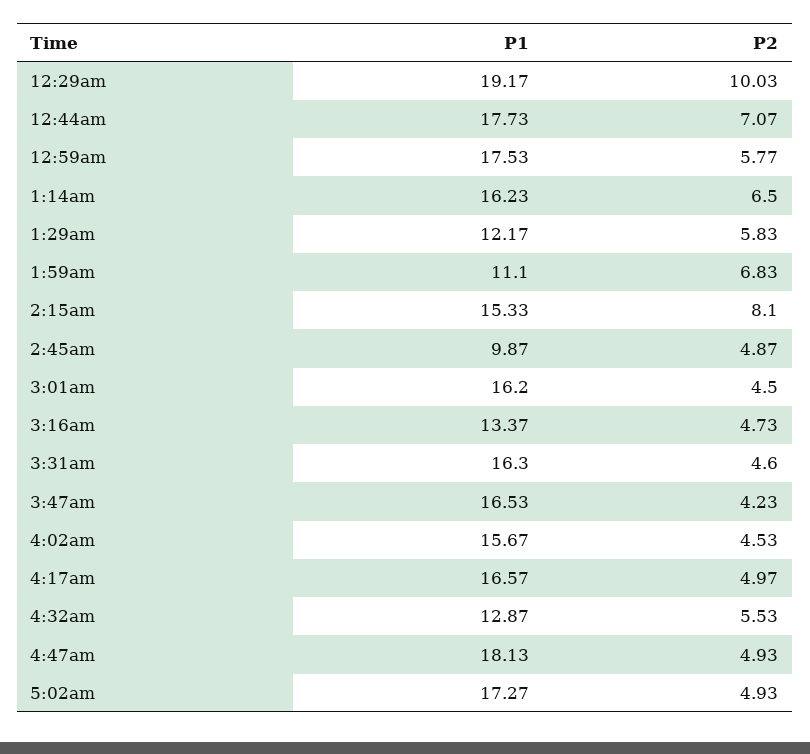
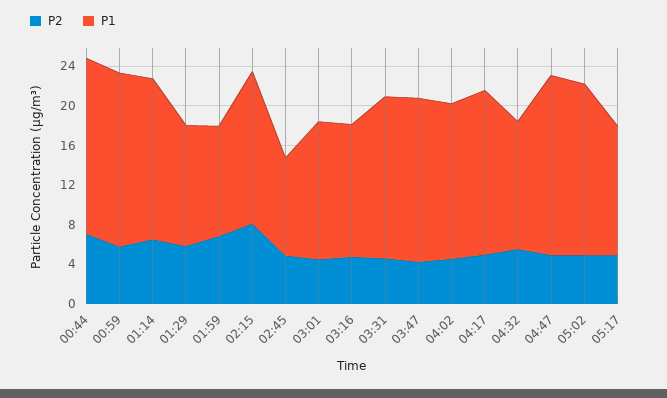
P1, 12:29am: 19.17 -> none
P2, 12:29am: 10.03 -> none
P1, 3:01am: 16.2 -> 14
P2, 05:17: none -> 5
P1, 05:17: none -> 13

